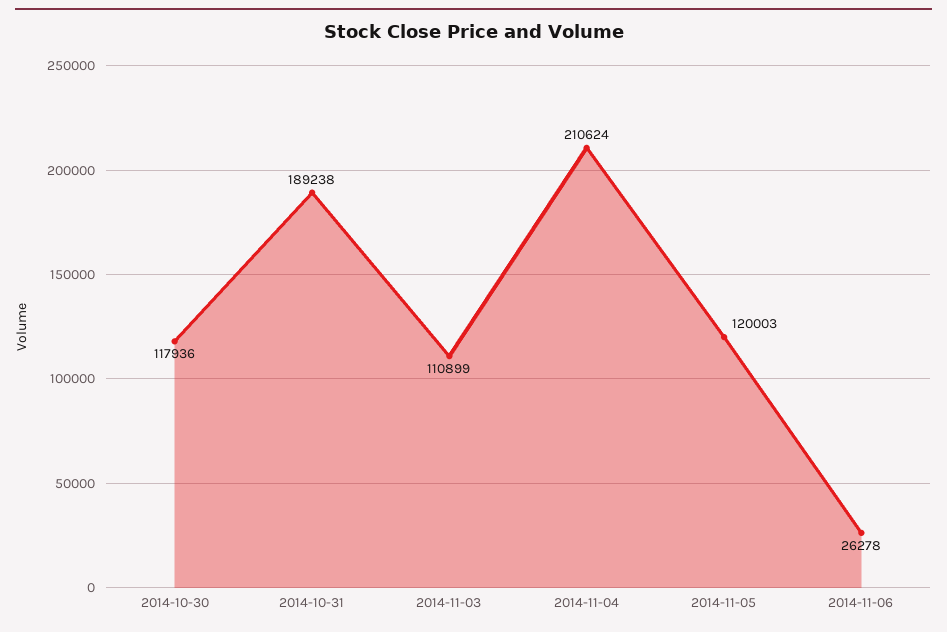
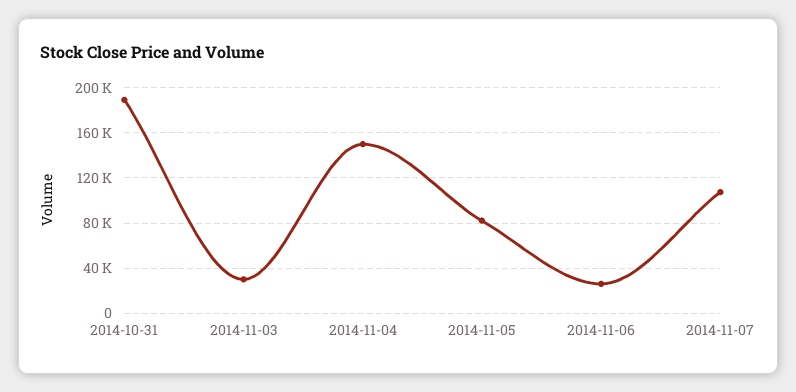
2014-10-30: 117936 -> none
2014-11-03: 110899 -> 30000
2014-11-04: 210624 -> 150000
2014-11-05: 120003 -> 80000
2014-11-07: none -> 110000

